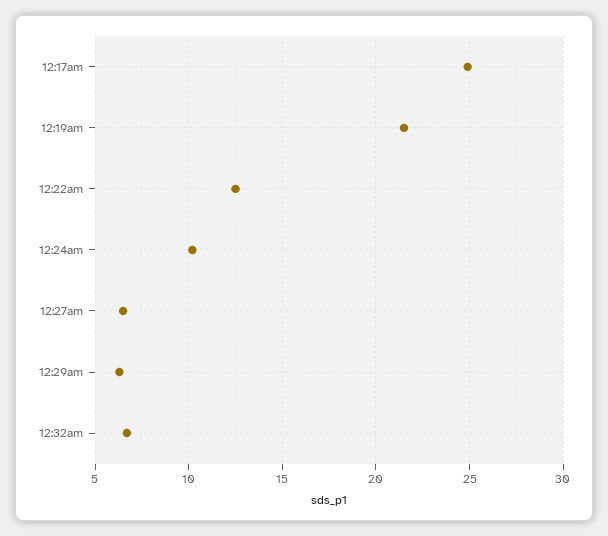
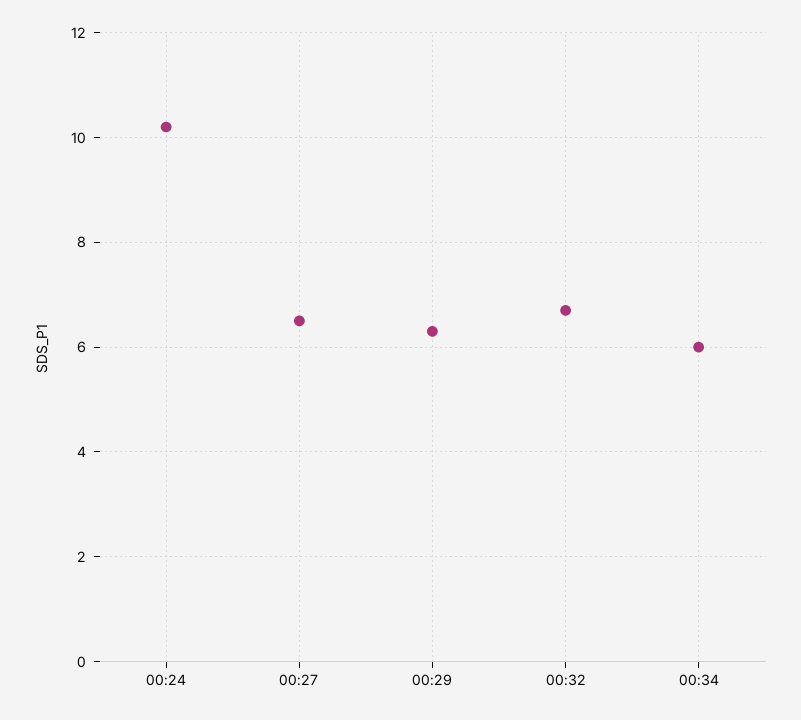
12:17am: 25 -> none
12:19am: 21.5 -> none
12:22am: 12.5 -> none
00:34: none -> 6

